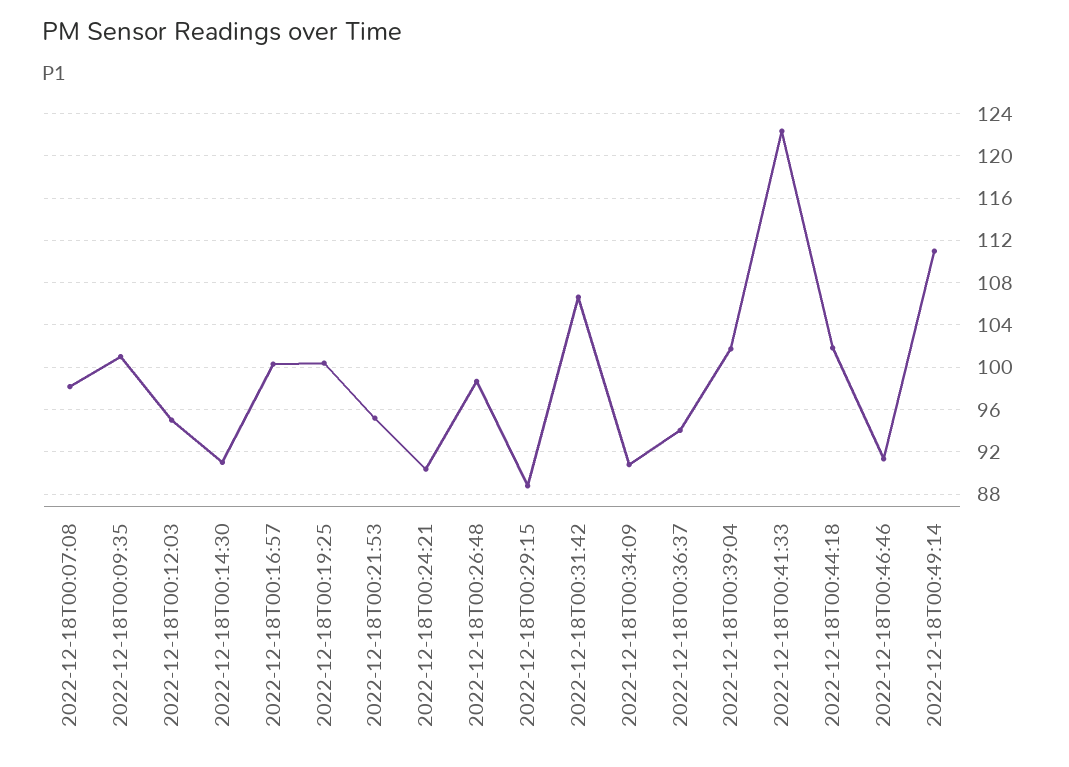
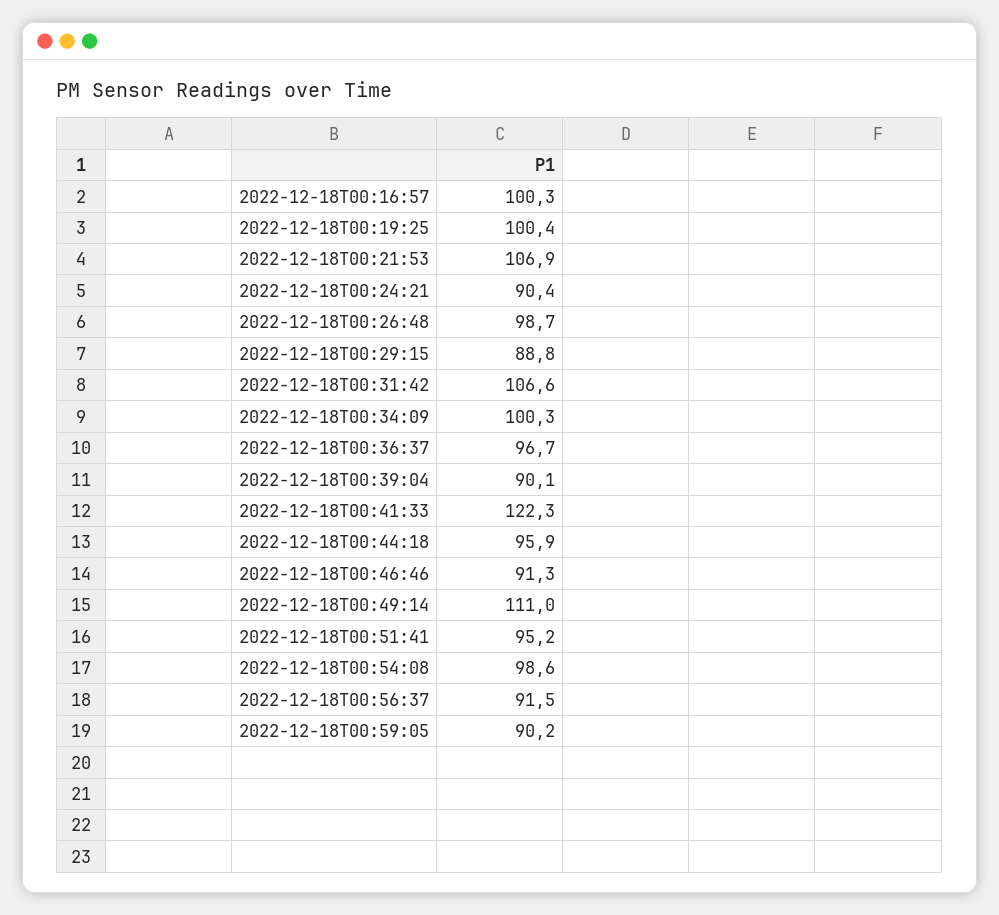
2022-12-18T00:07:08: 98 -> none
2022-12-18T00:09:35: 101 -> none
2022-12-18T00:12:03: 95 -> none
2022-12-18T00:14:30: 91 -> none
2022-12-18T00:21:53: 95 -> 106.9
2022-12-18T00:34:09: 91 -> 100.3
2022-12-18T00:36:37: 94 -> 96.7
2022-12-18T00:39:04: 102 -> 90.1
2022-12-18T00:44:18: 102 -> 95.9
2022-12-18T00:51:41: none -> 95.2
2022-12-18T00:54:08: none -> 98.6
2022-12-18T00:56:37: none -> 91.5
2022-12-18T00:59:05: none -> 90.2

